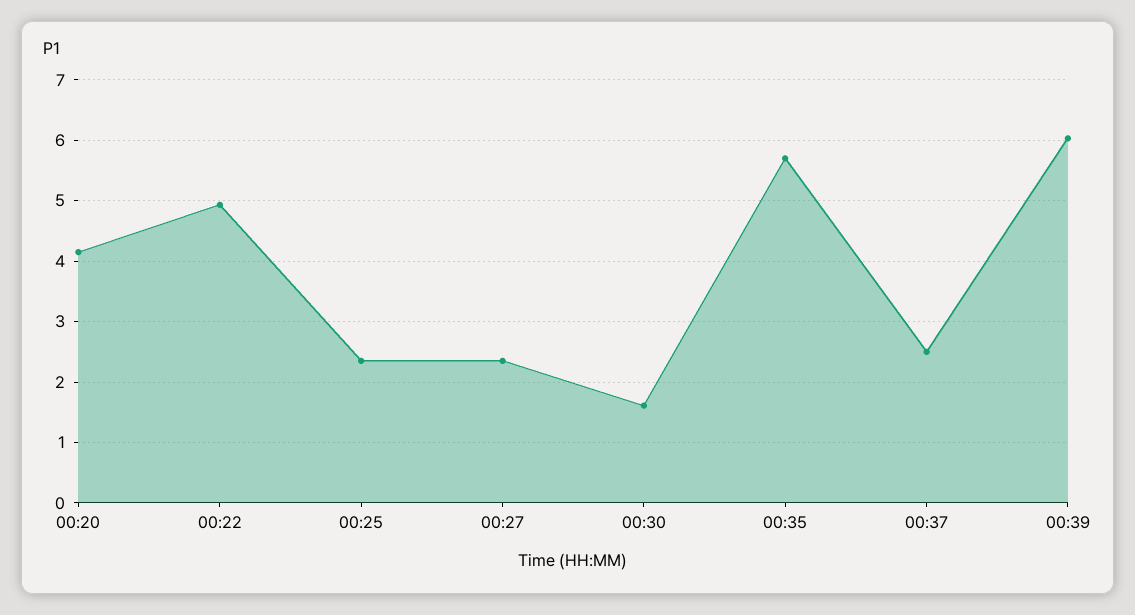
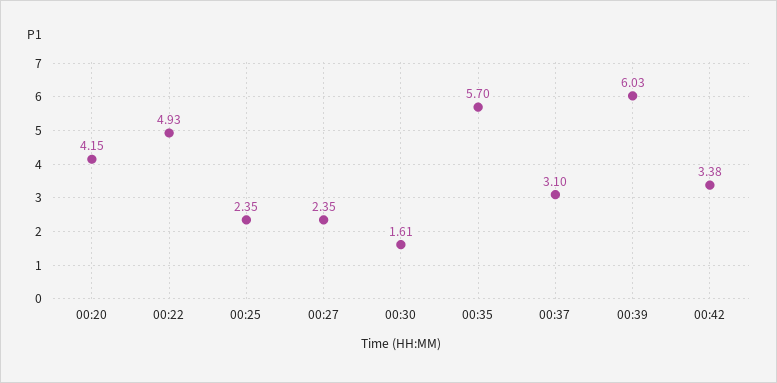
00:37: 2.5 -> 3.1
00:42: none -> 3.38

